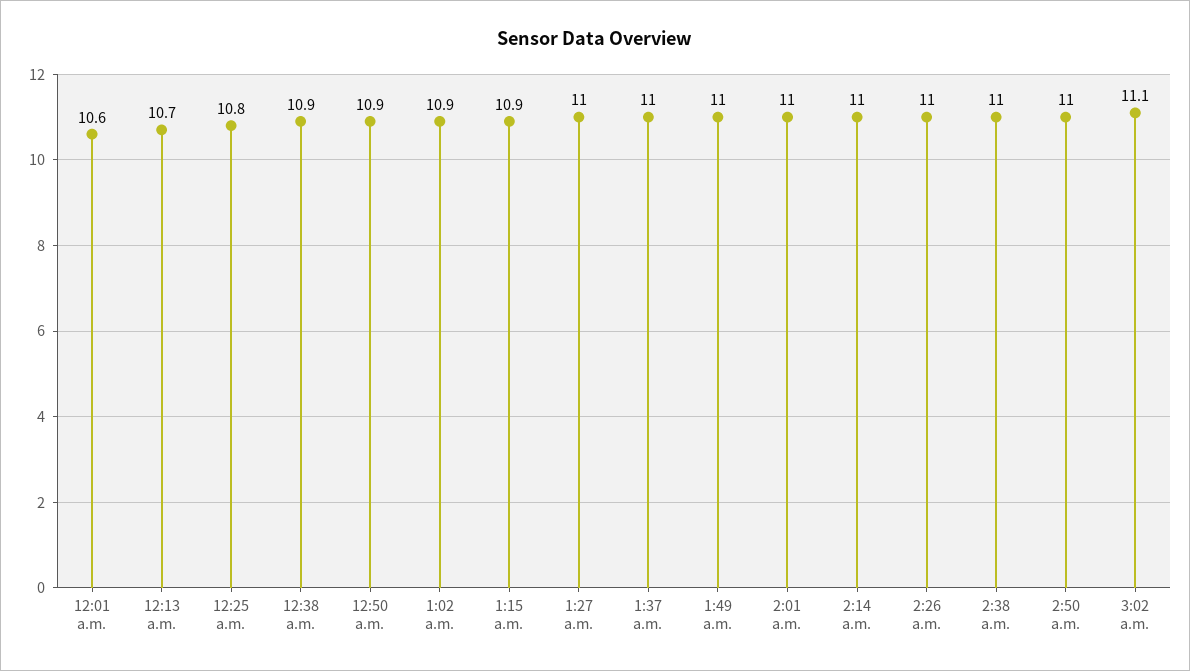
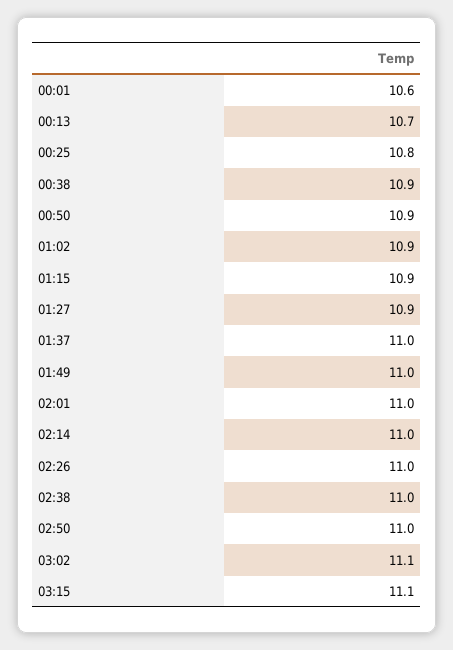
1:27 a.m.: 11 -> 10.9
03:15: none -> 11.1

